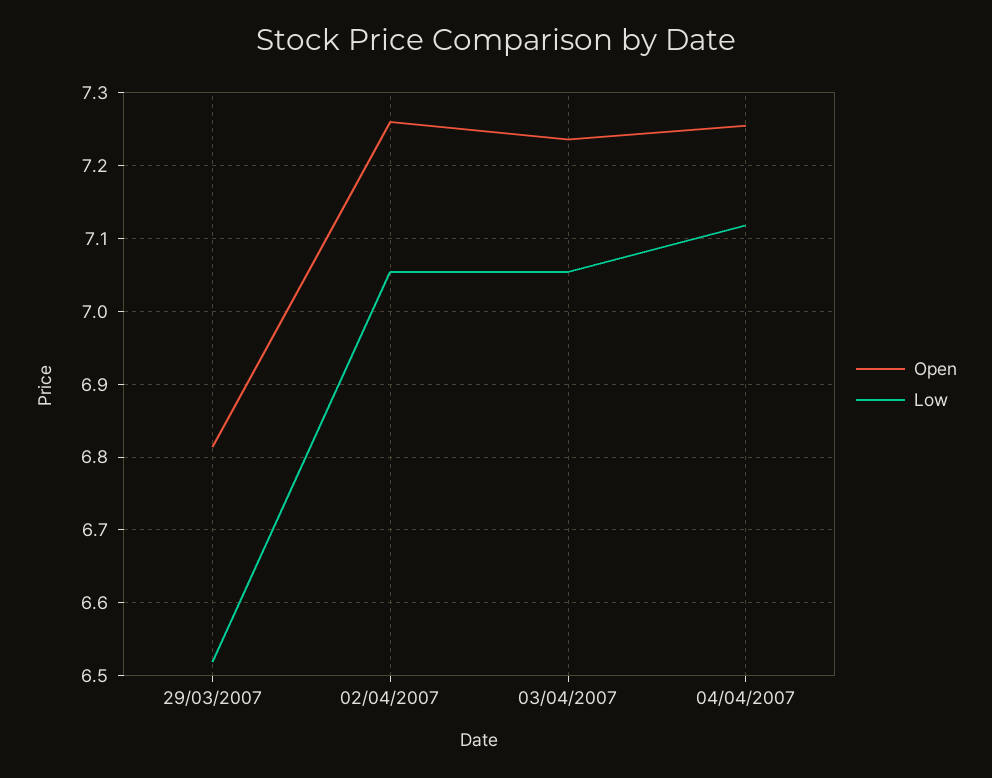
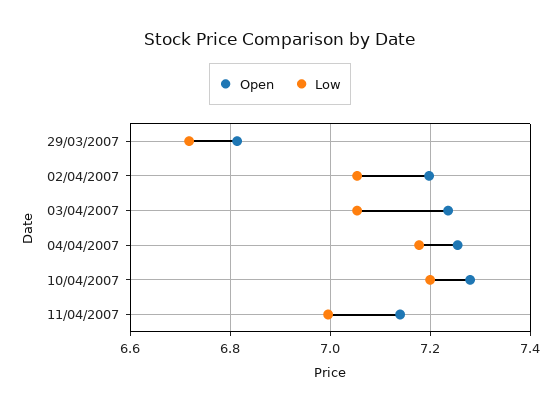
Low, 29/03/2007: 6.52 -> 6.72
Open, 02/04/2007: 7.26 -> 7.2
Low, 04/04/2007: 7.12 -> 7.18
Open, 10/04/2007: none -> 7.28
Low, 10/04/2007: none -> 7.2
Open, 11/04/2007: none -> 7.14
Low, 11/04/2007: none -> 7

